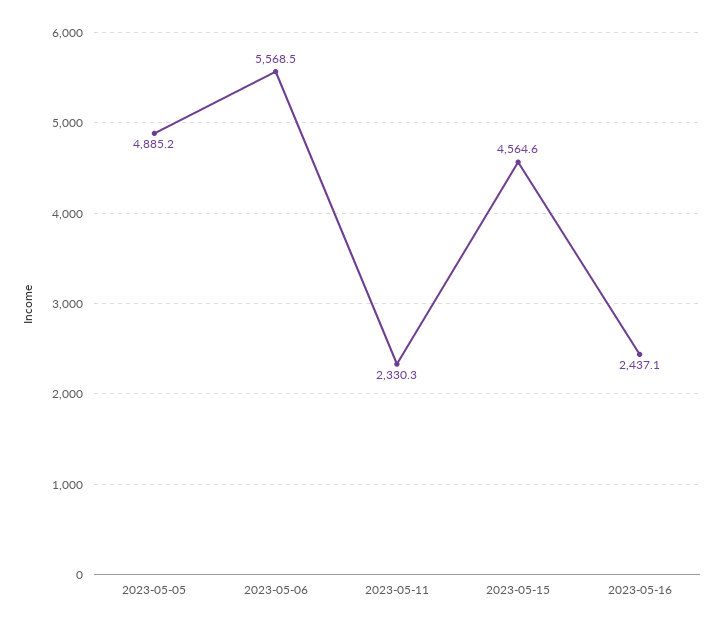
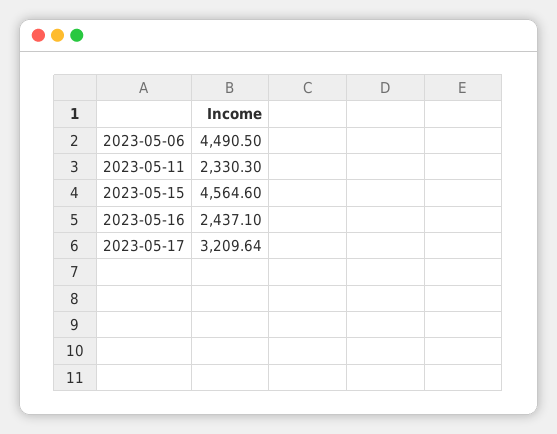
2023-05-05: 4885.2 -> none
2023-05-06: 5568.5 -> 4490.5
2023-05-17: none -> 3209.64

